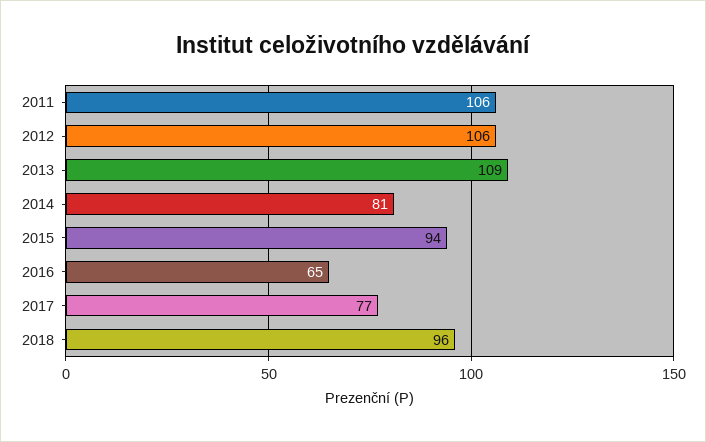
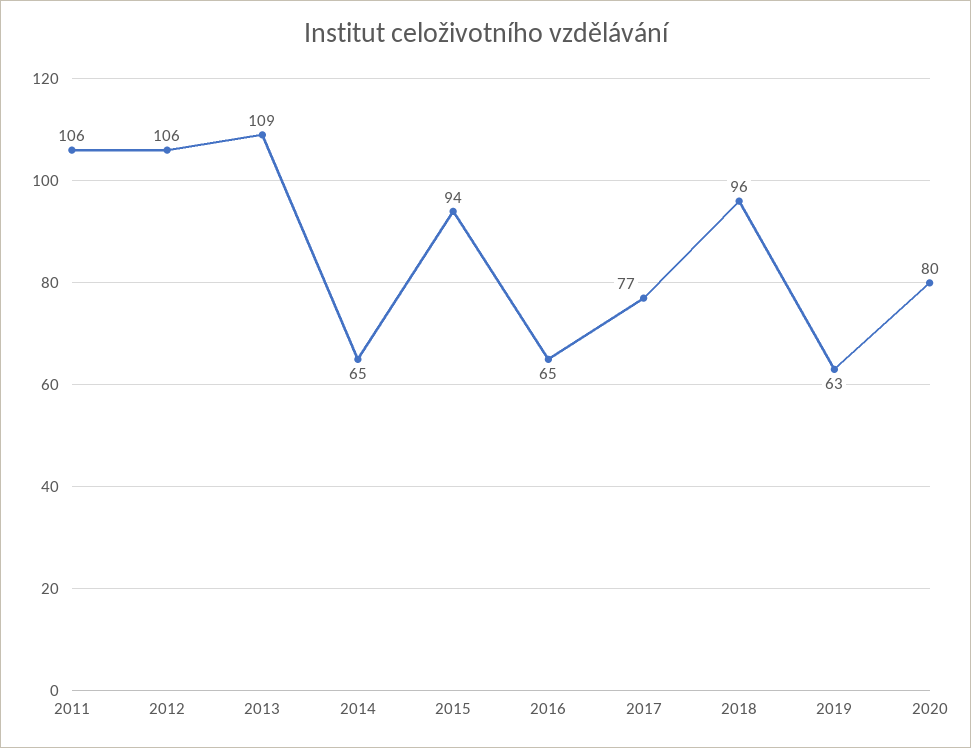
2014: 81 -> 65
2019: none -> 63
2020: none -> 80

